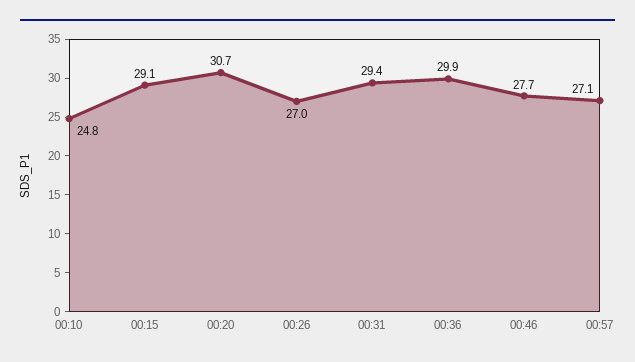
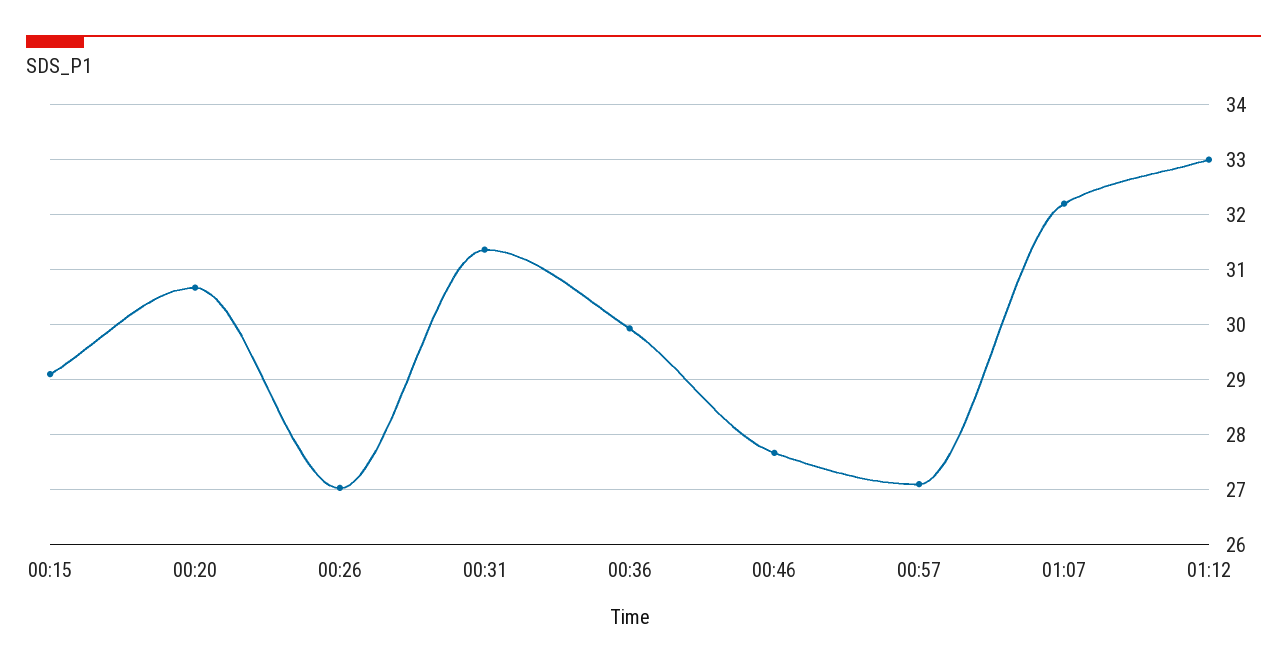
00:10: 24.8 -> none
00:31: 29.4 -> 31.4
01:07: none -> 32.2
01:12: none -> 33

